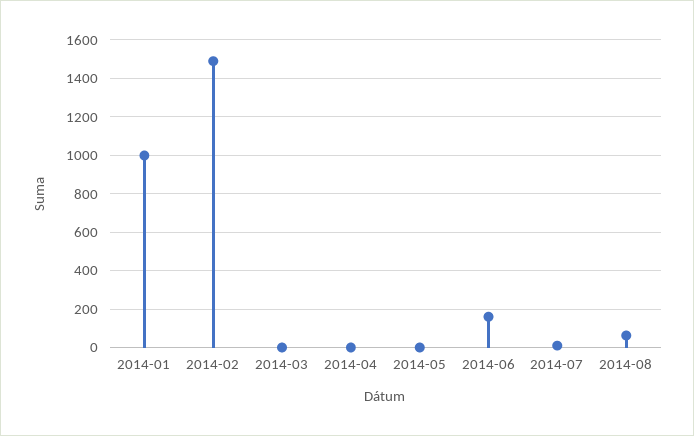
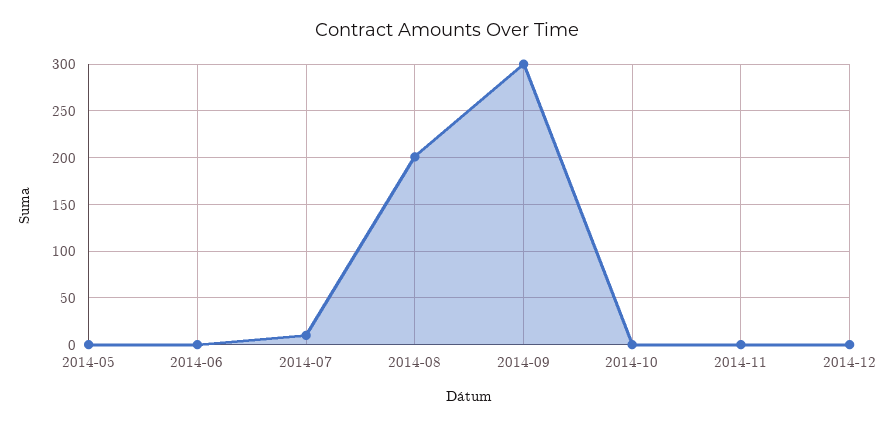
2014-01: 1000 -> none
2014-02: 1500 -> none
2014-03: 0 -> none
2014-04: 0 -> none
2014-06: 150 -> 0
2014-08: 50 -> 200
2014-09: none -> 300
2014-10: none -> 0
2014-11: none -> 0
2014-12: none -> 0

